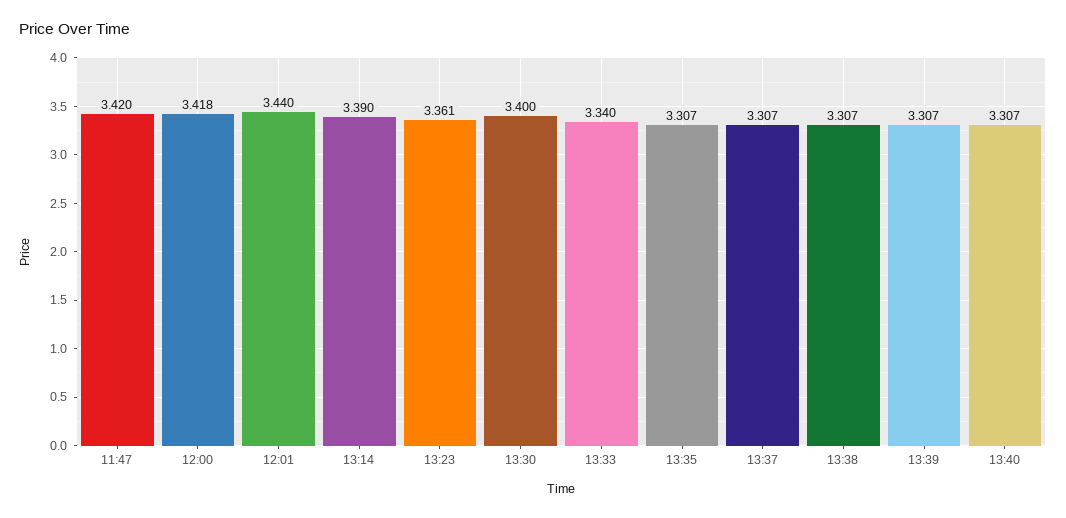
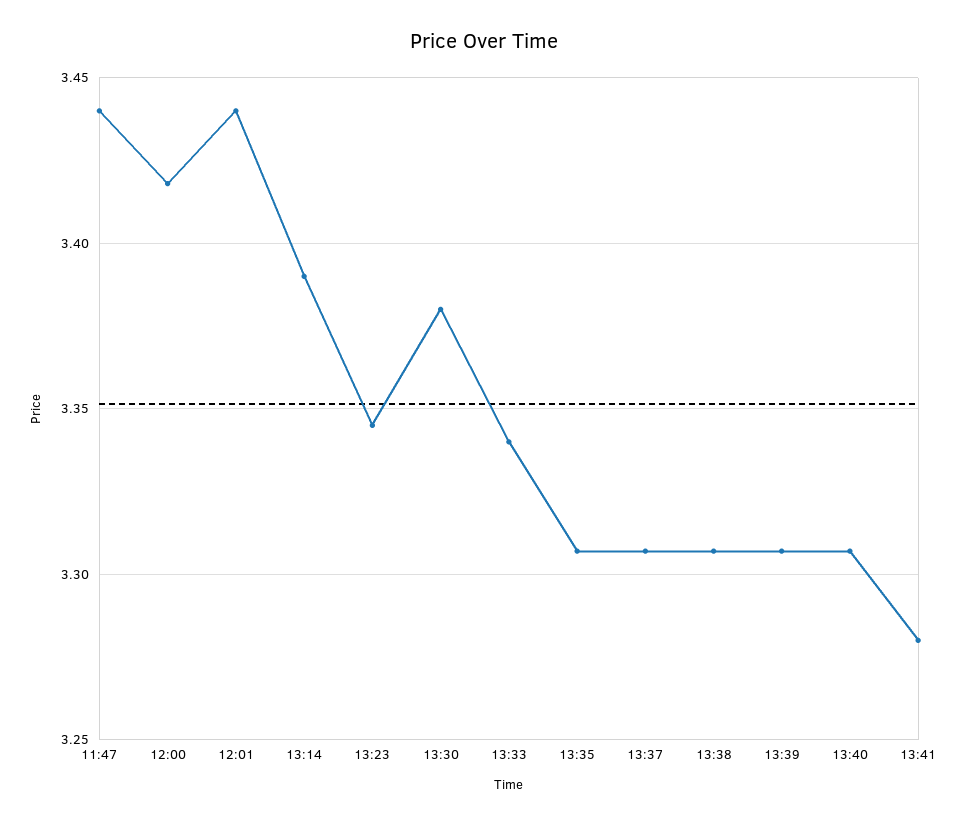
11:47: 3.42 -> 3.44
13:23: 3.361 -> 3.345
13:30: 3.4 -> 3.38
13:41: none -> 3.28

